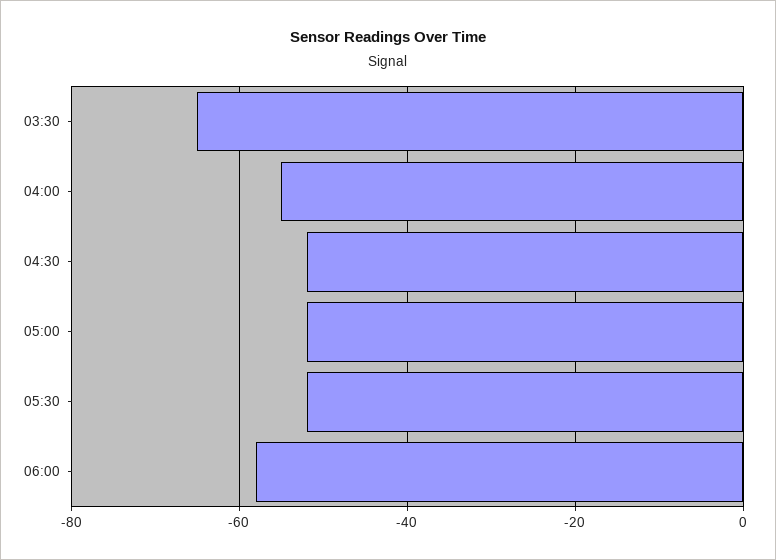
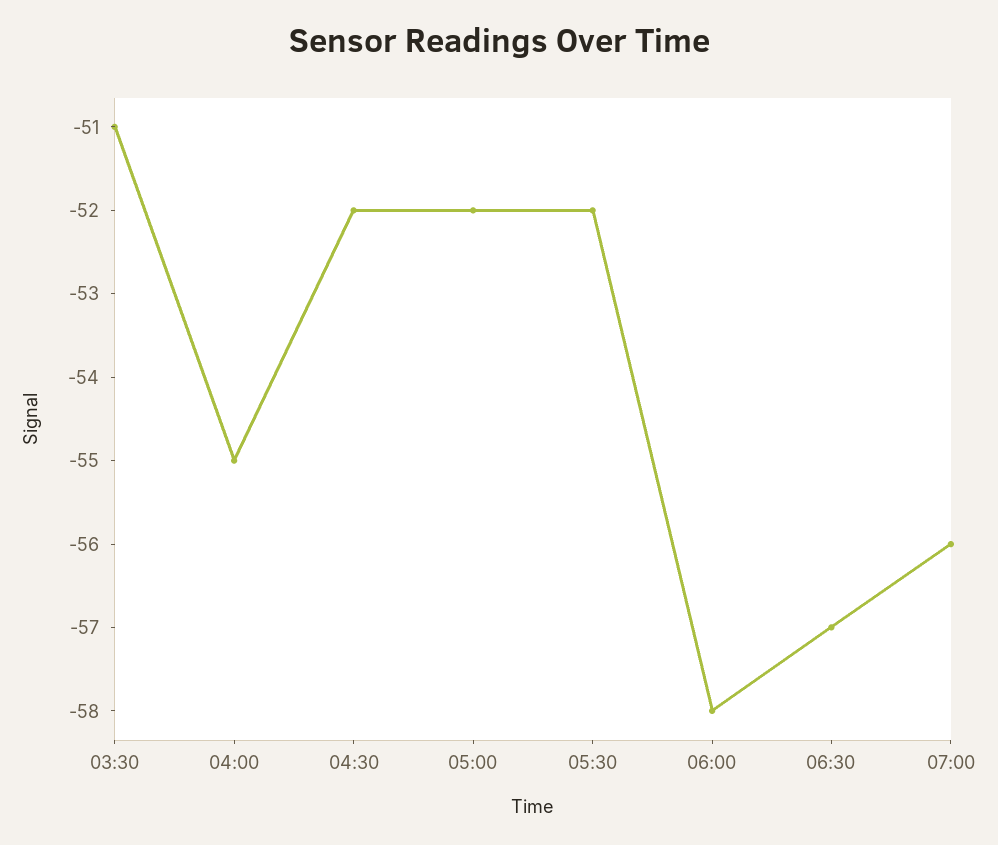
03:30: -65 -> -51
06:30: none -> -57
07:00: none -> -56

